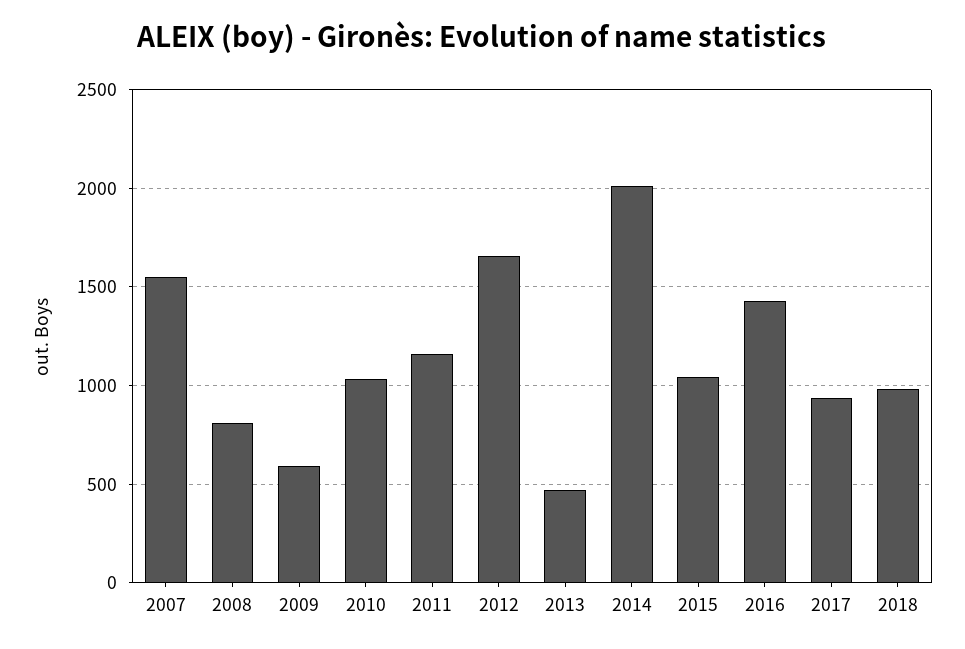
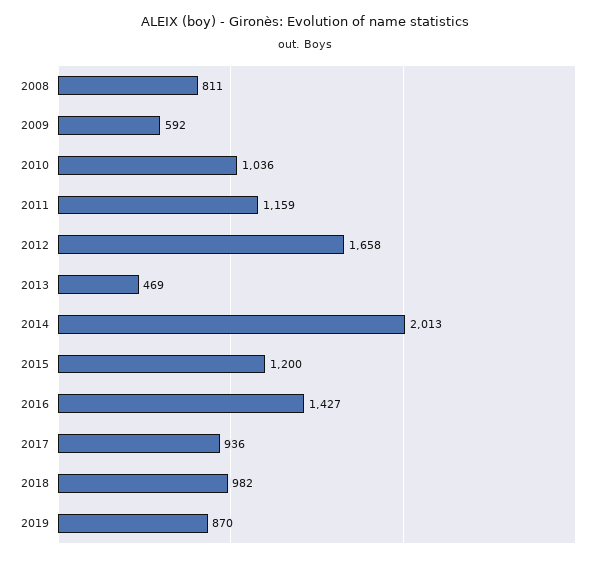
2007: 1550 -> none
2015: 1050 -> 1200
2019: none -> 870

